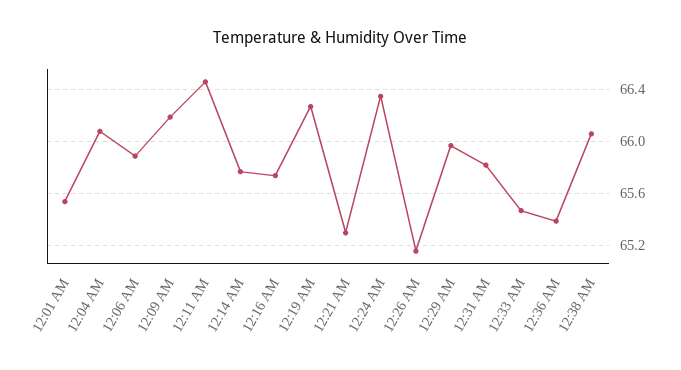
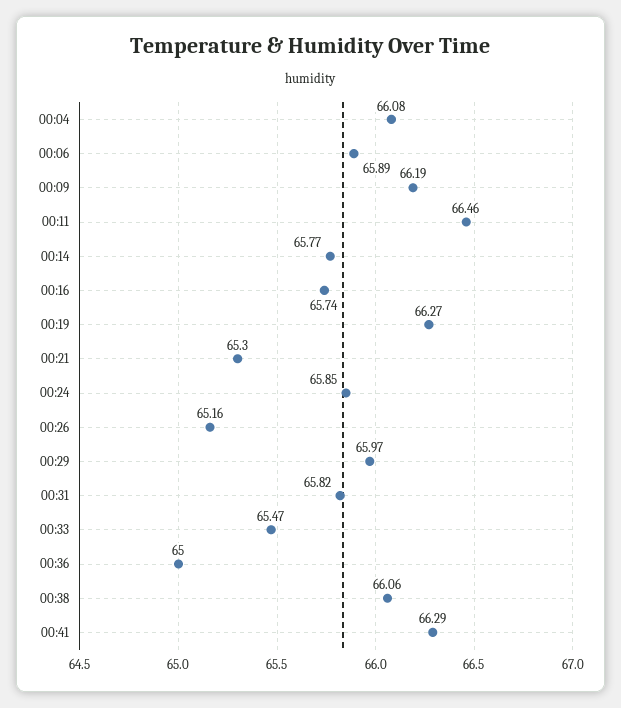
12:01 AM: 65.55 -> none
12:24 AM: 66.35 -> 65.85
12:36 AM: 65.4 -> 65
00:41: none -> 66.29

